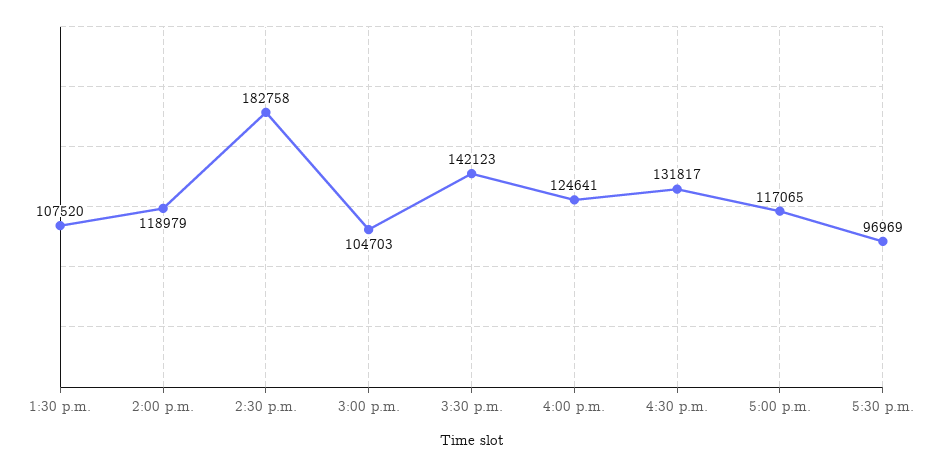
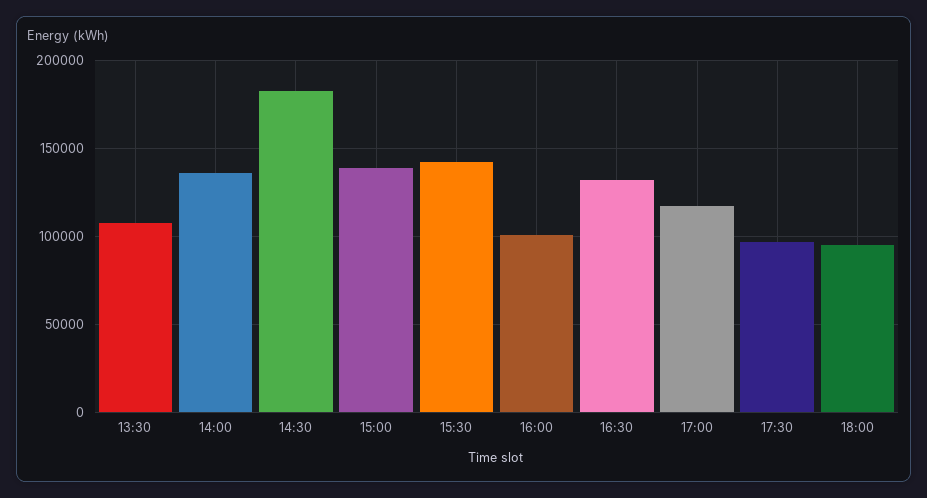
2:00 p.m.: 118979 -> 135000
3:00 p.m.: 104703 -> 140000
4:00 p.m.: 124641 -> 100000
18:00: none -> 95000

